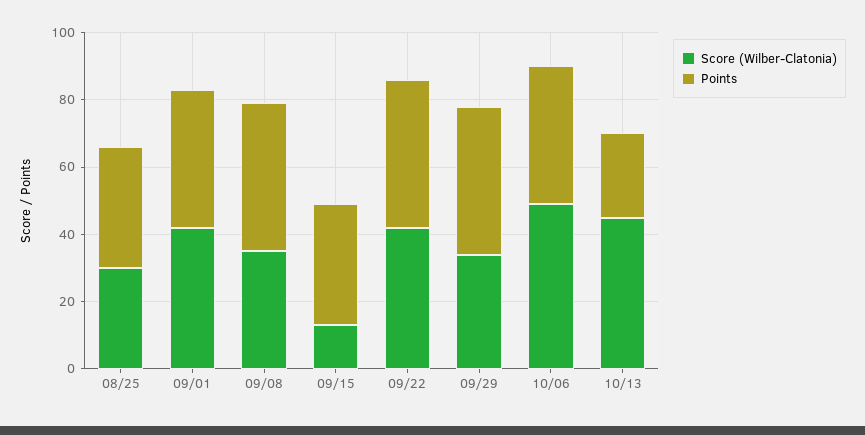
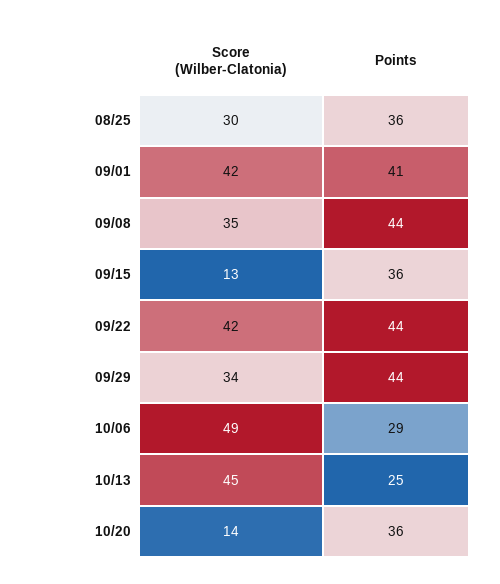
Points, 10/06: 40 -> 29
Score (Wilber-Clatonia), 10/20: none -> 14
Points, 10/20: none -> 36

